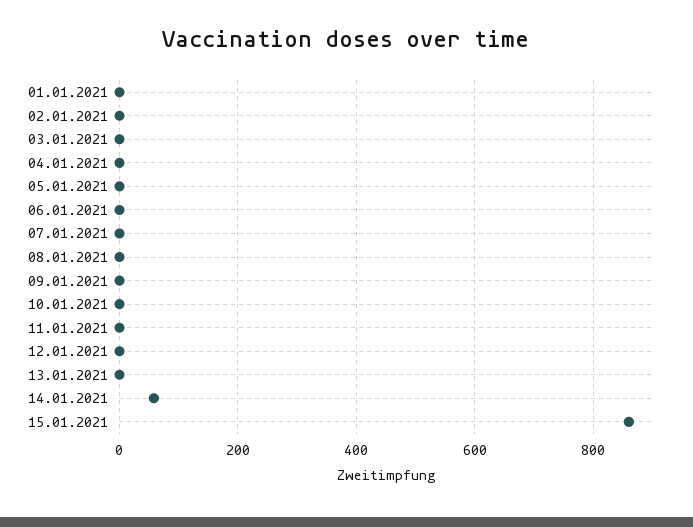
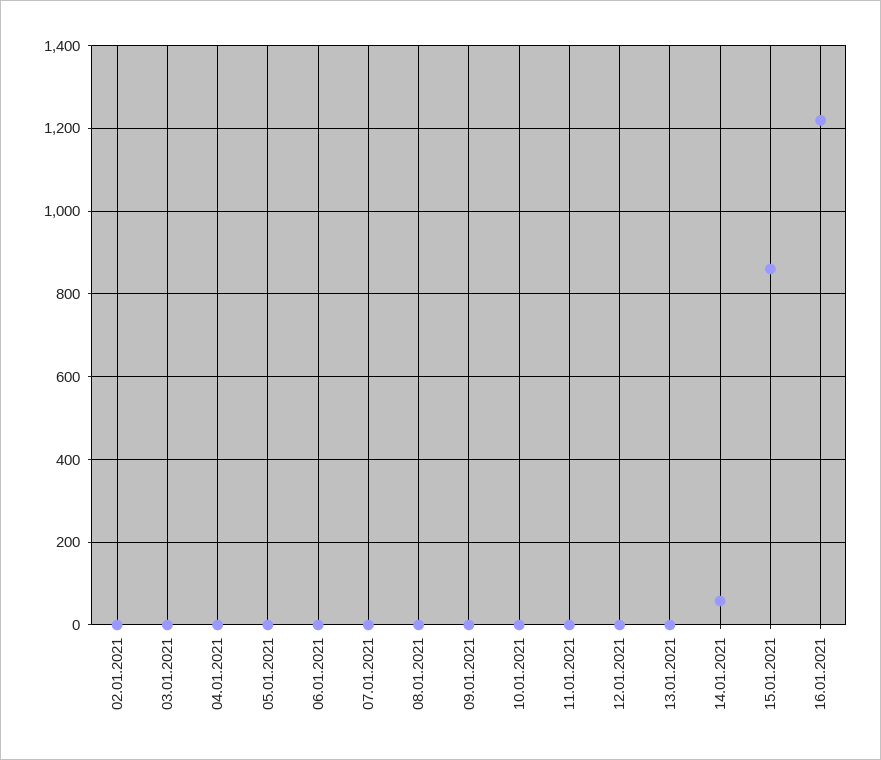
01.01.2021: 0 -> none
16.01.2021: none -> 1220

